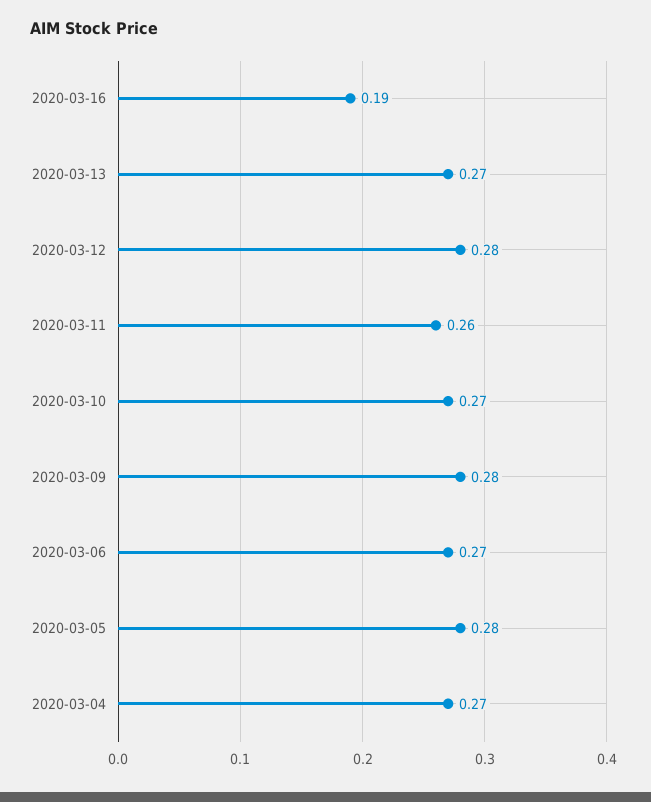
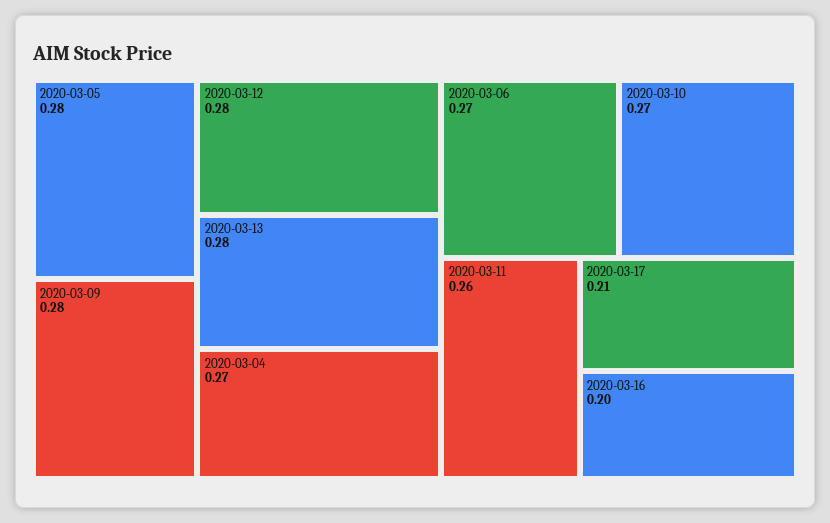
2020-03-16: 0.19 -> 0.2
2020-03-13: 0.27 -> 0.28
2020-03-17: none -> 0.21

